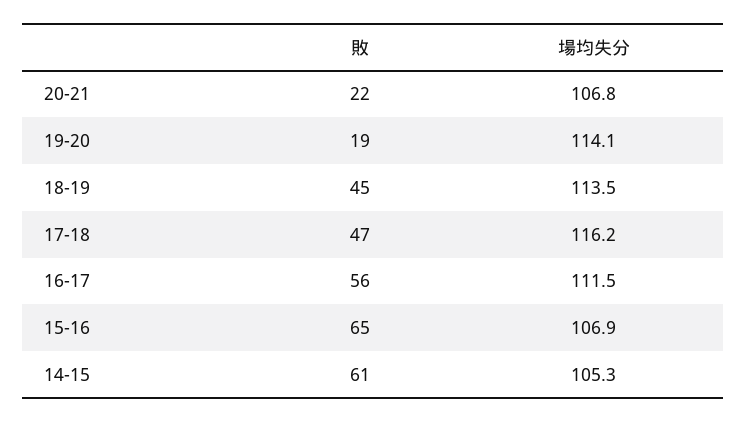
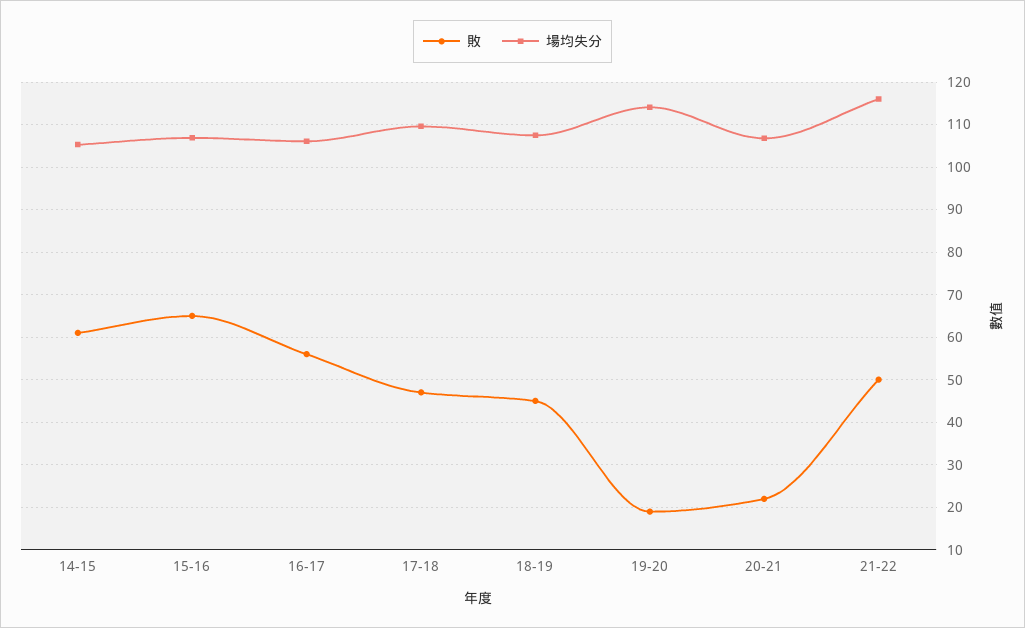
場均失分, 18-19: 113.5 -> 108
場均失分, 17-18: 116.2 -> 110
場均失分, 16-17: 111.5 -> 106
敗, 21-22: none -> 50
場均失分, 21-22: none -> 116

